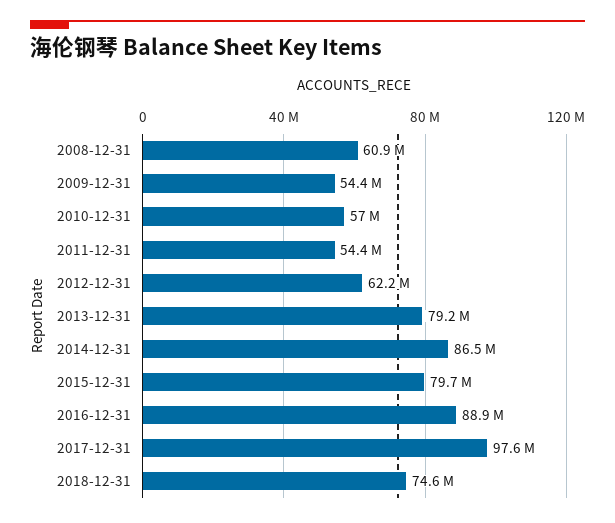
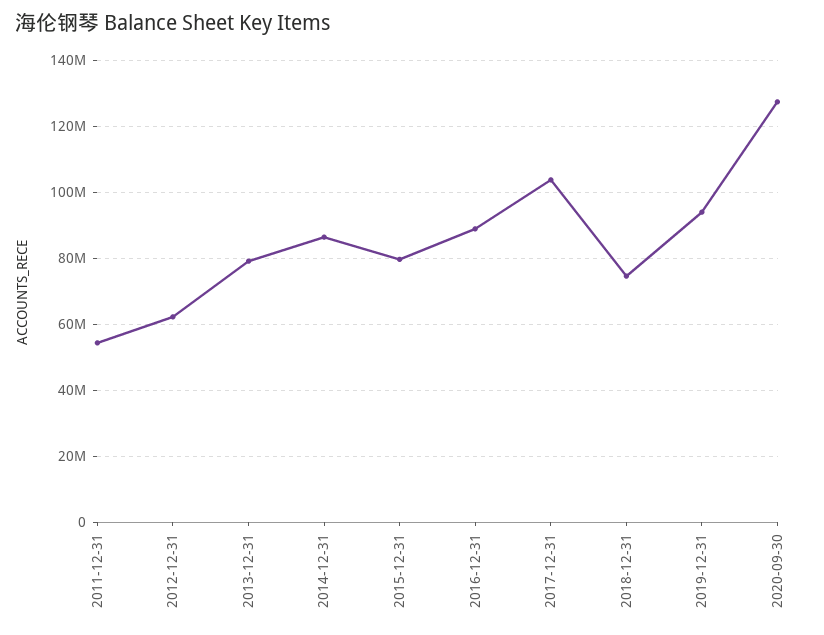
2008-12-31: 60900000 -> none
2009-12-31: 54400000 -> none
2010-12-31: 57000000 -> none
2017-12-31: 97600000 -> 104000000
2019-12-31: none -> 94000000
2020-09-30: none -> 128000000

